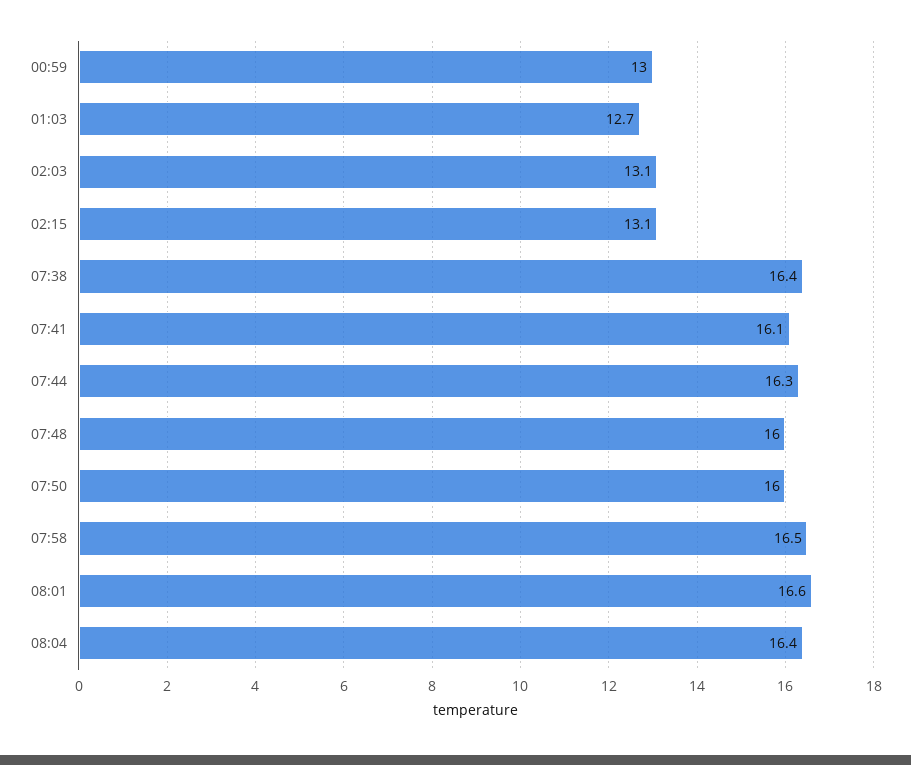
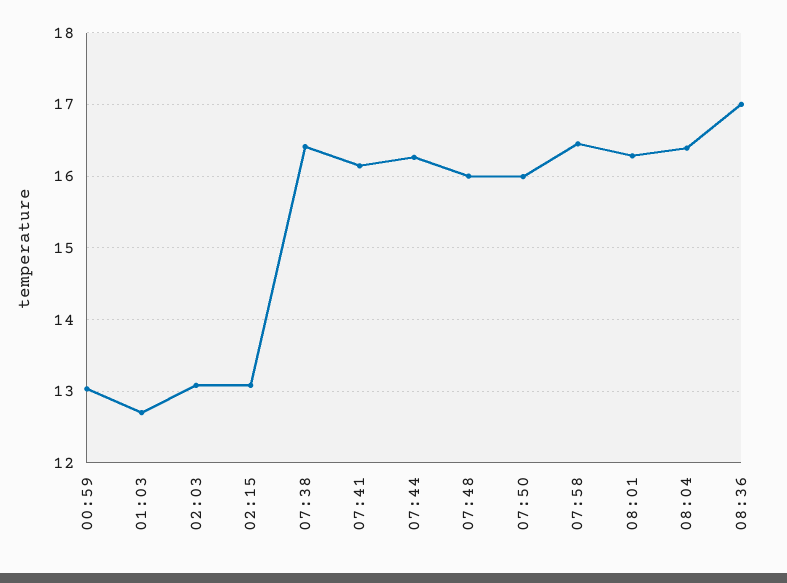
08:01: 16.6 -> 16.3
08:36: none -> 17

